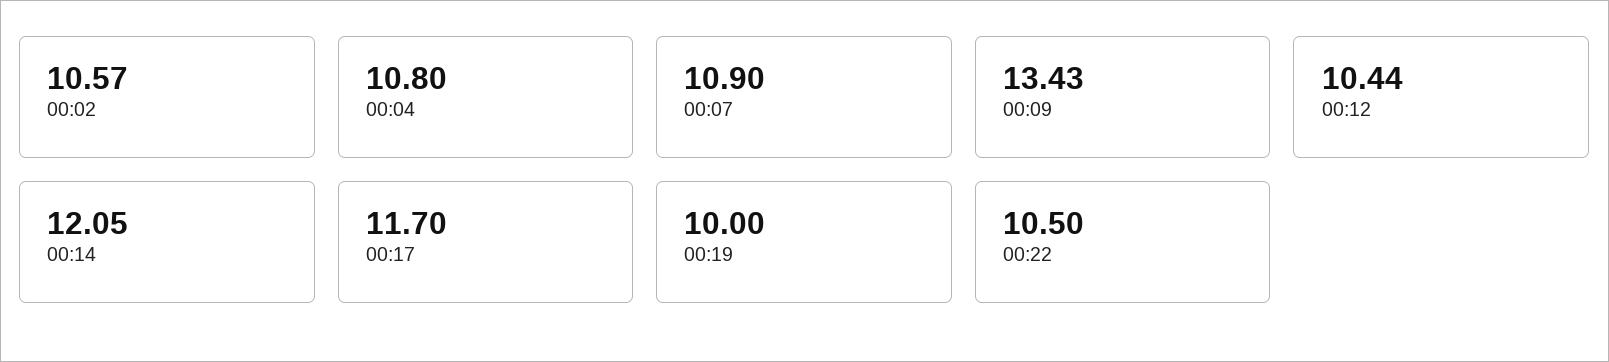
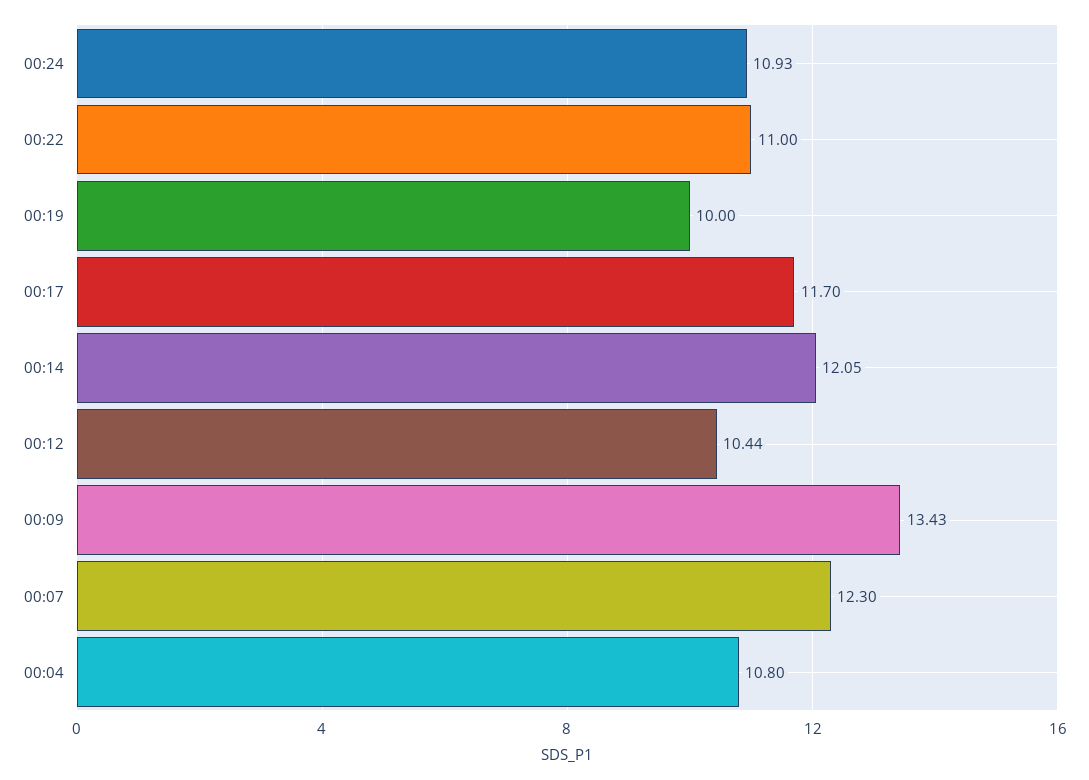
00:02: 10.57 -> none
00:07: 10.9 -> 12.3
00:22: 10.5 -> 11
00:24: none -> 10.93

